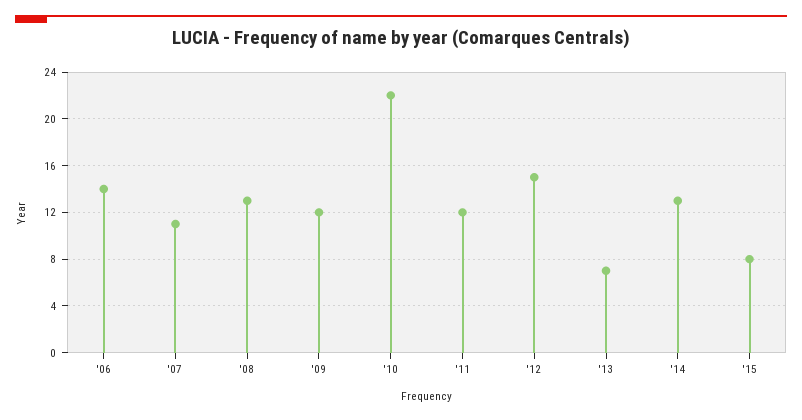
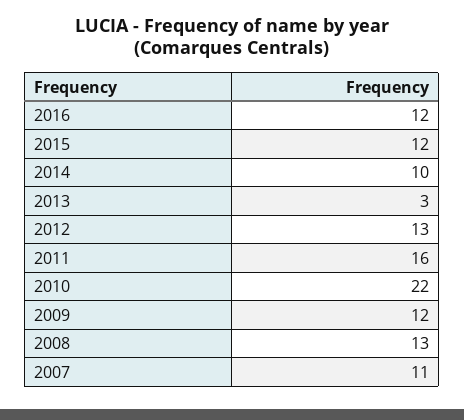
'06: 14 -> none
'11: 12 -> 16
'12: 15 -> 13
'13: 7 -> 3
'14: 13 -> 10
'15: 8 -> 12
2016: none -> 12

